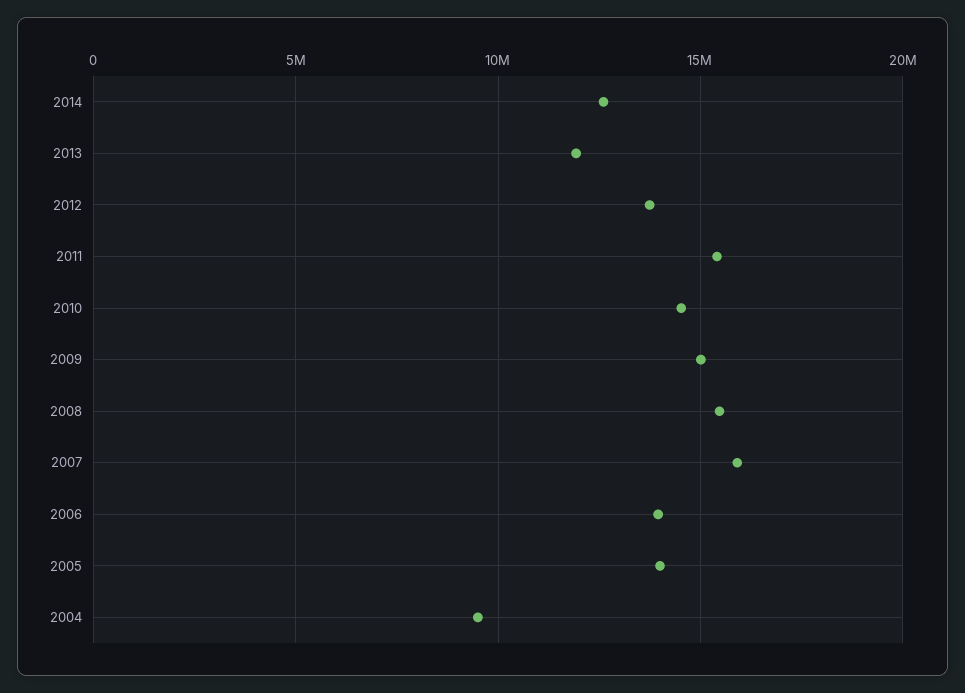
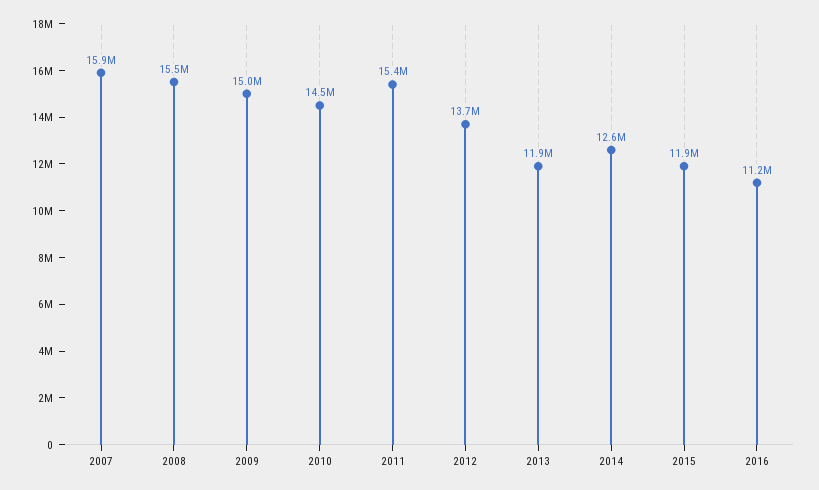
2006: 14000000 -> none
2005: 14000000 -> none
2004: 9500000 -> none
2015: none -> 11900000
2016: none -> 11200000

